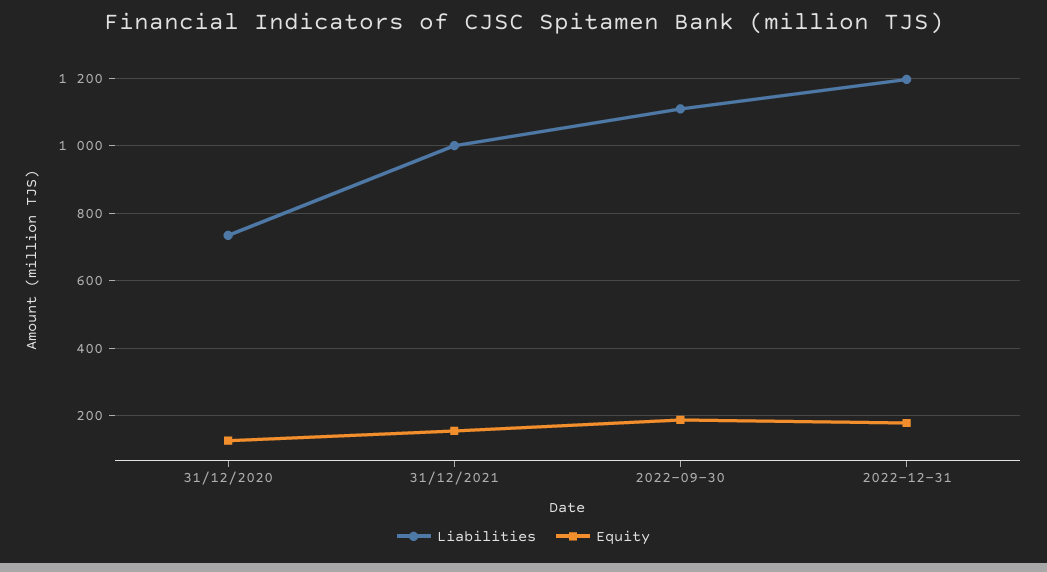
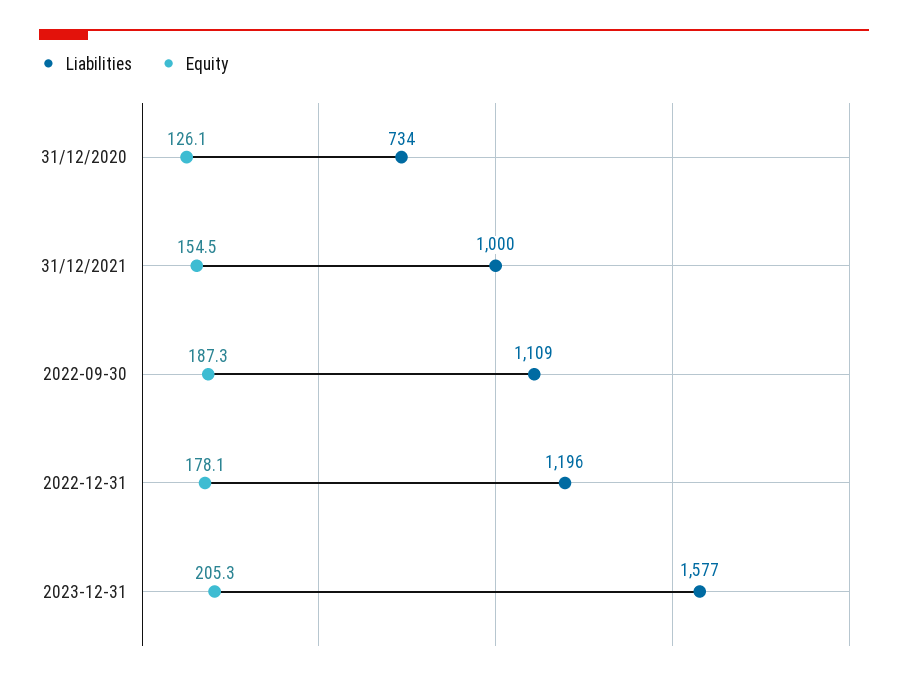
Liabilities, 2023-12-31: none -> 1577
Equity, 2023-12-31: none -> 205.3

